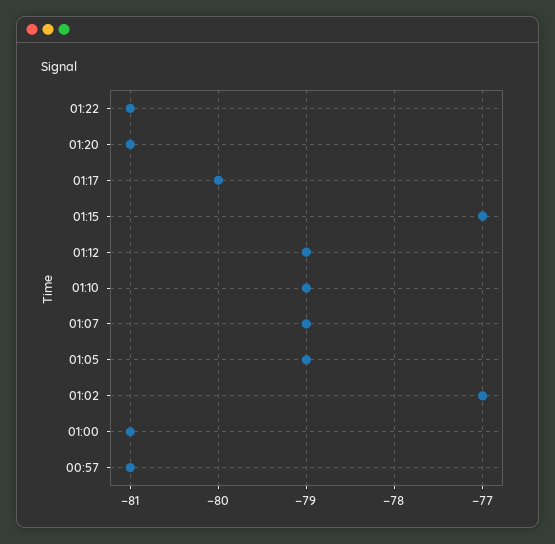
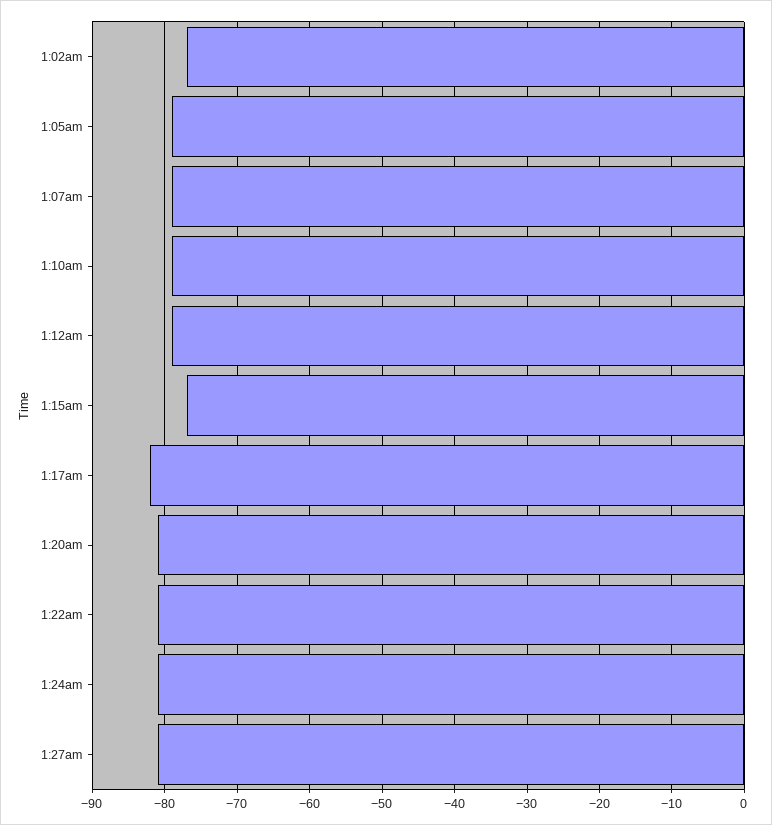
01:17: -80 -> -82
01:00: -81 -> none
00:57: -81 -> none
1:24am: none -> -81
1:27am: none -> -81

